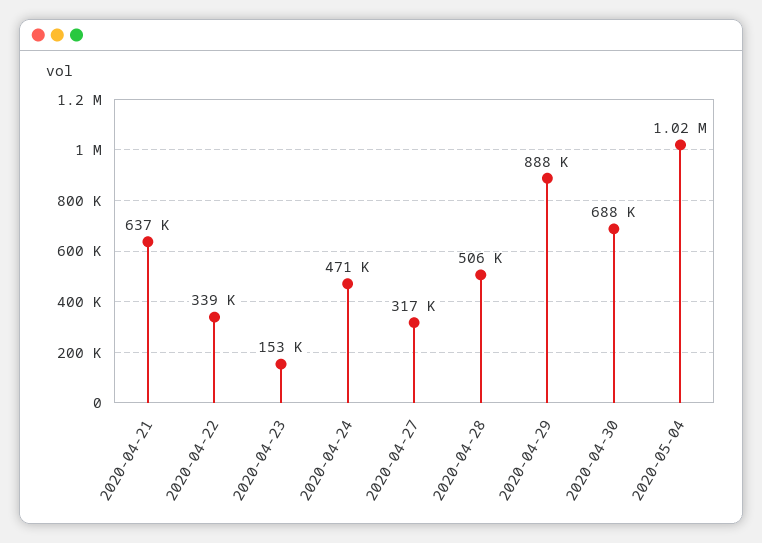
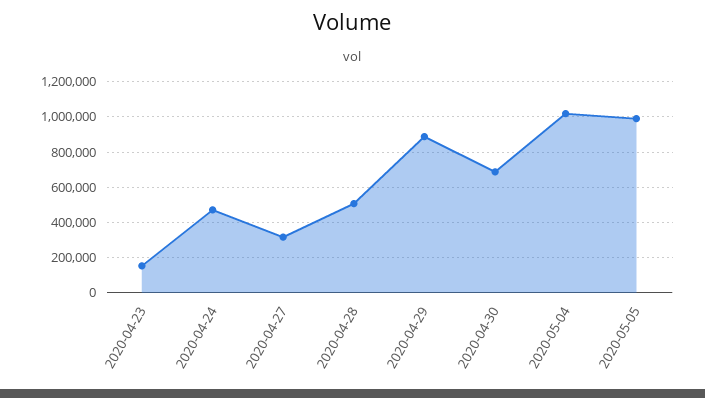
2020-04-21: 637000 -> none
2020-04-22: 339000 -> none
2020-05-05: none -> 1000000

